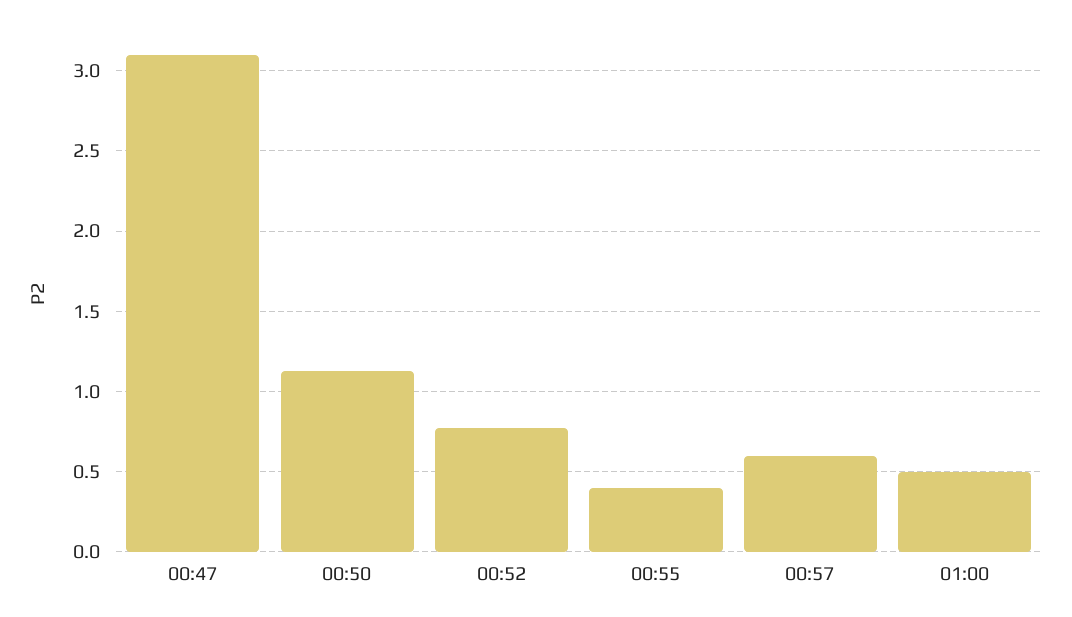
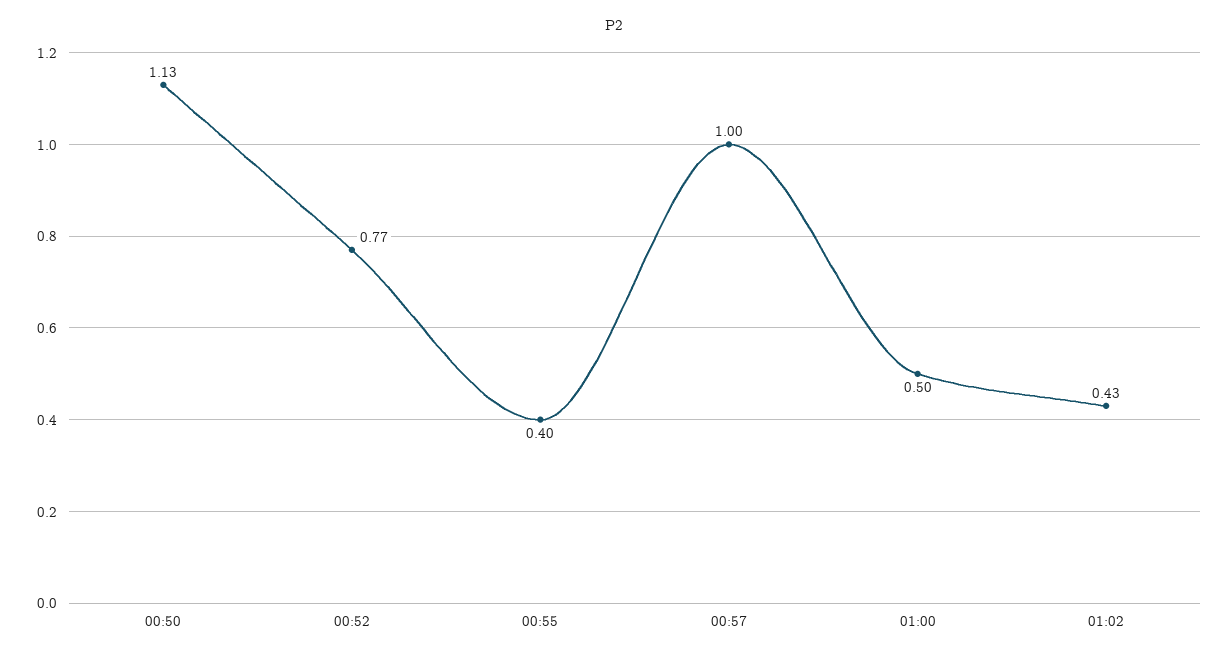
00:47: 3.1 -> none
00:57: 0.6 -> 1
01:02: none -> 0.43

